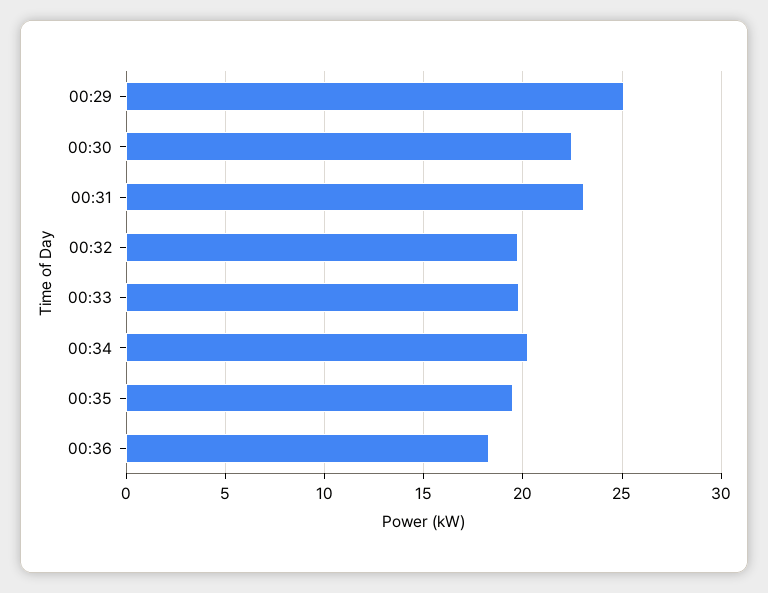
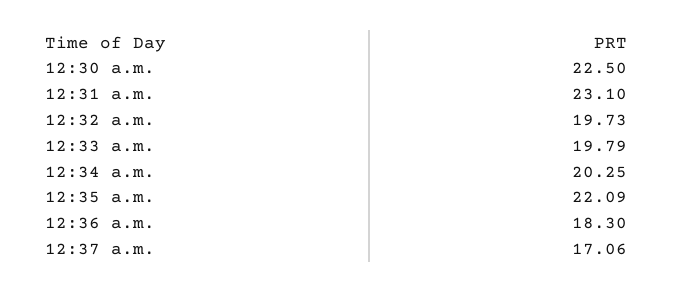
00:29: 25 -> none
00:35: 19.5 -> 22.09
12:37 a.m.: none -> 17.06

